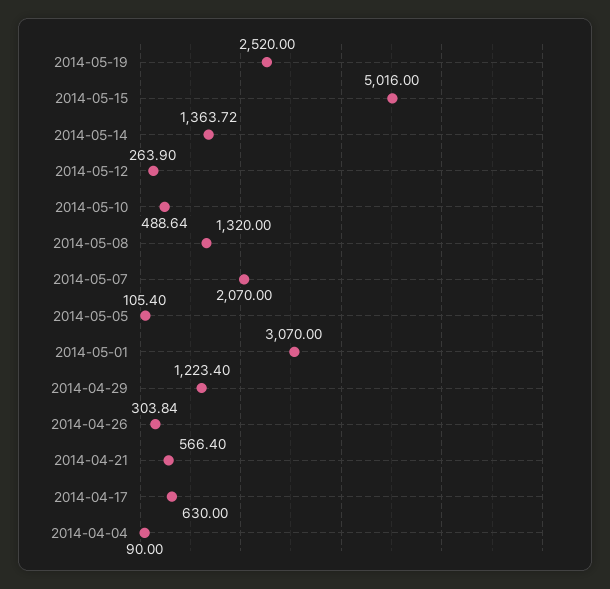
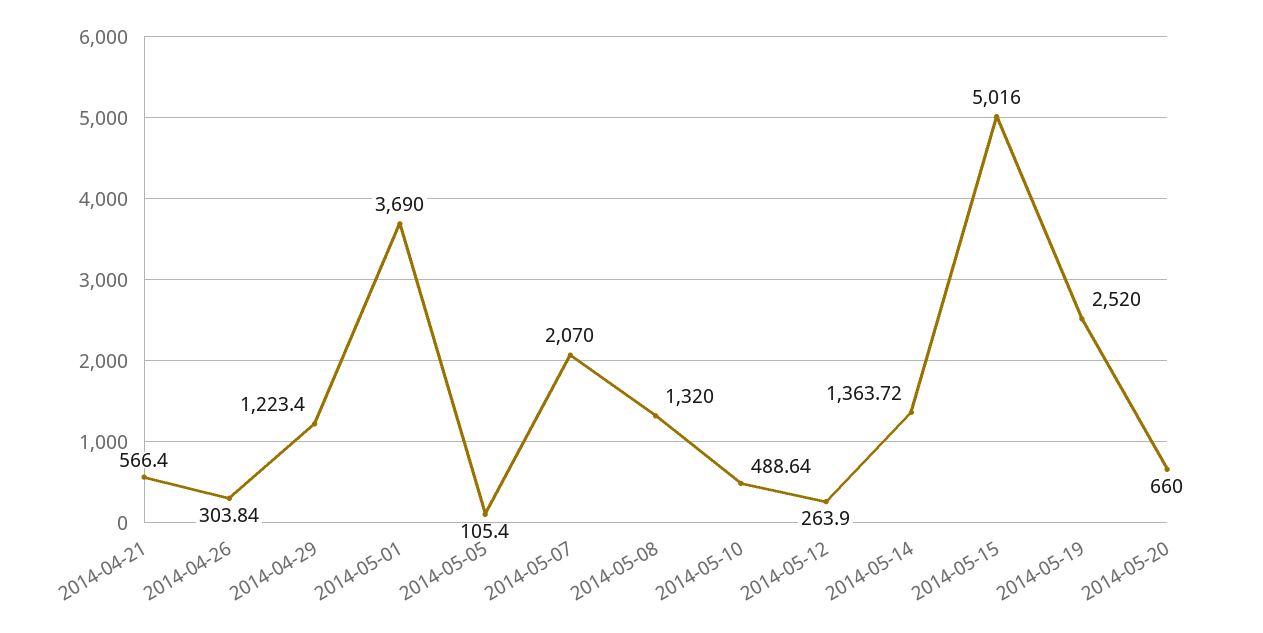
2014-05-01: 3070 -> 3690
2014-04-17: 630 -> none
2014-04-04: 90 -> none
2014-05-20: none -> 660

